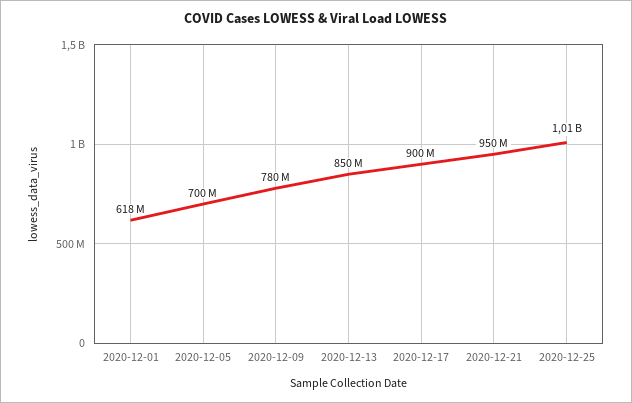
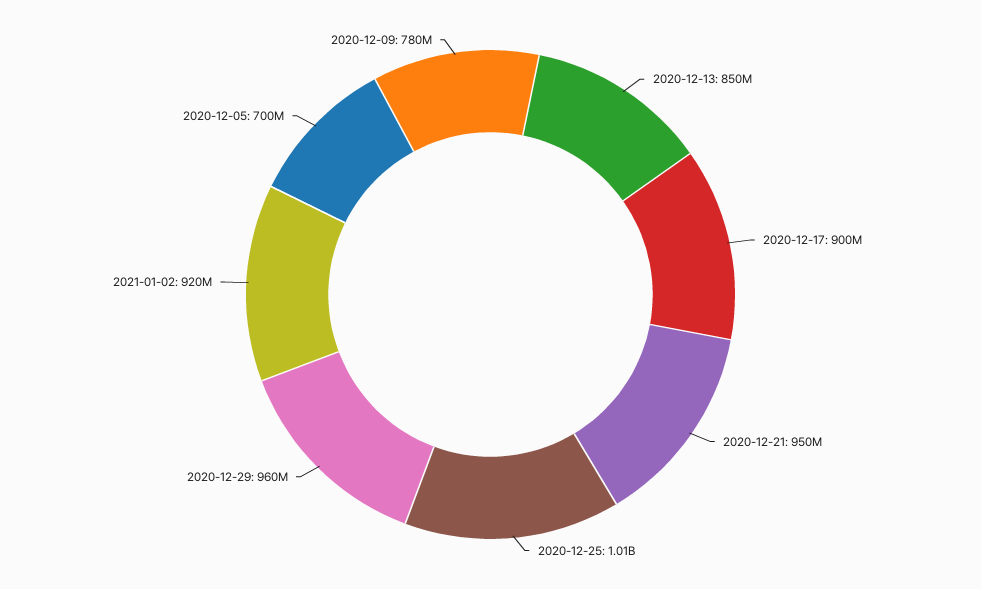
2020-12-01: 618000000 -> none
2020-12-29: none -> 960000000
2021-01-02: none -> 920000000

